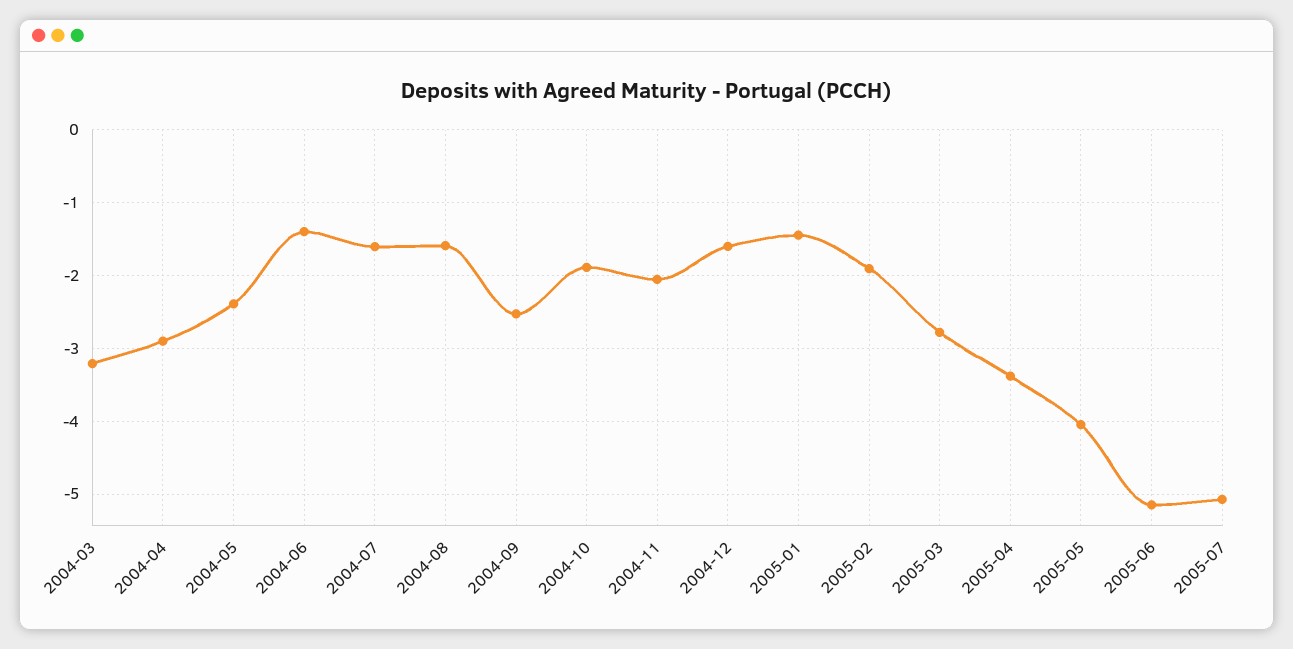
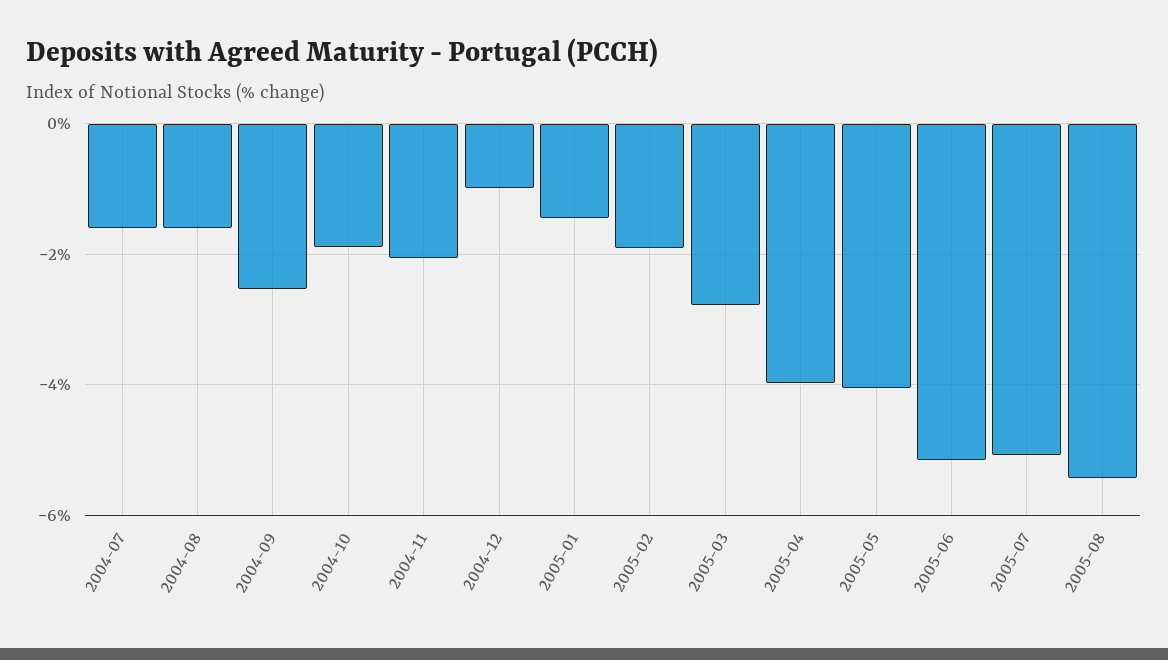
2004-03: -3.2 -> none
2004-04: -2.9 -> none
2004-05: -2.4 -> none
2004-06: -1.4 -> none
2004-12: -1.6 -> -1
2005-04: -3.4 -> -4
2005-08: none -> -5.4

